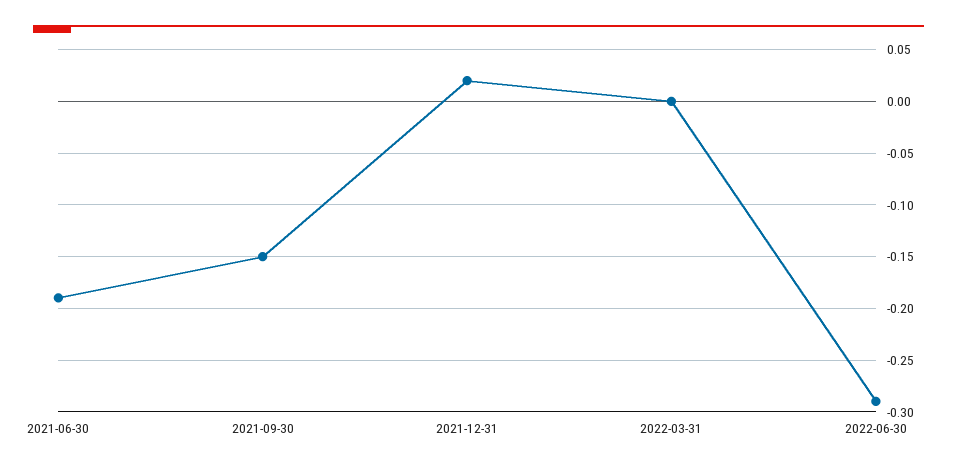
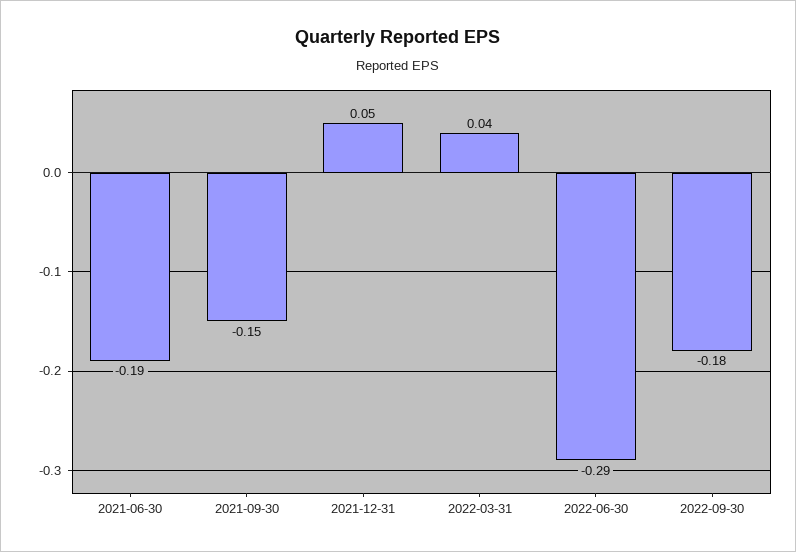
2021-12-31: 0.02 -> 0.05
2022-03-31: 0 -> 0.04
2022-09-30: none -> -0.18

